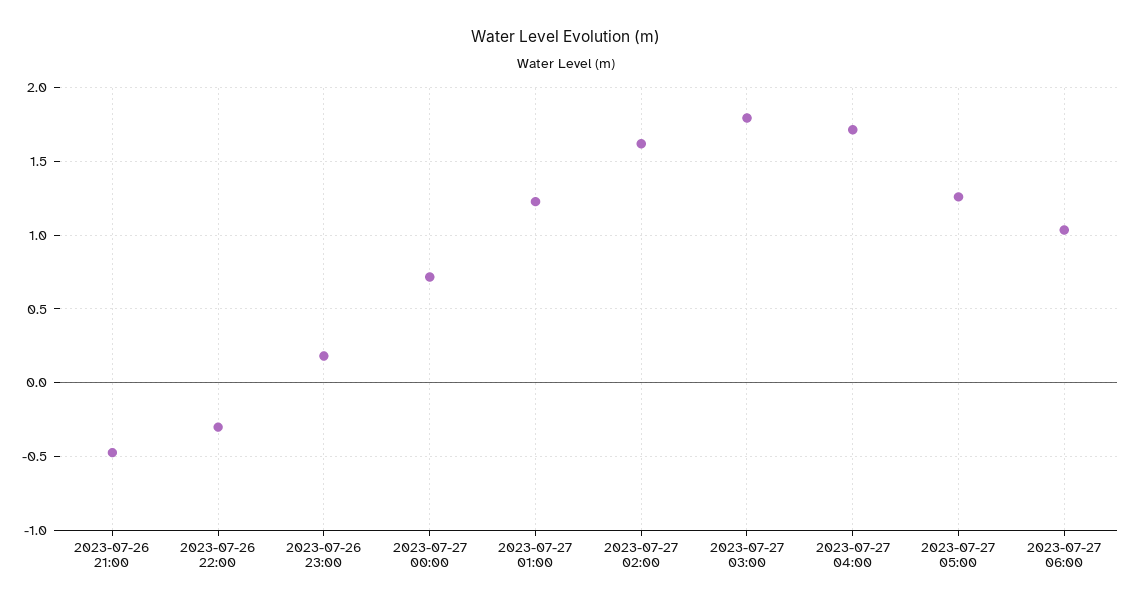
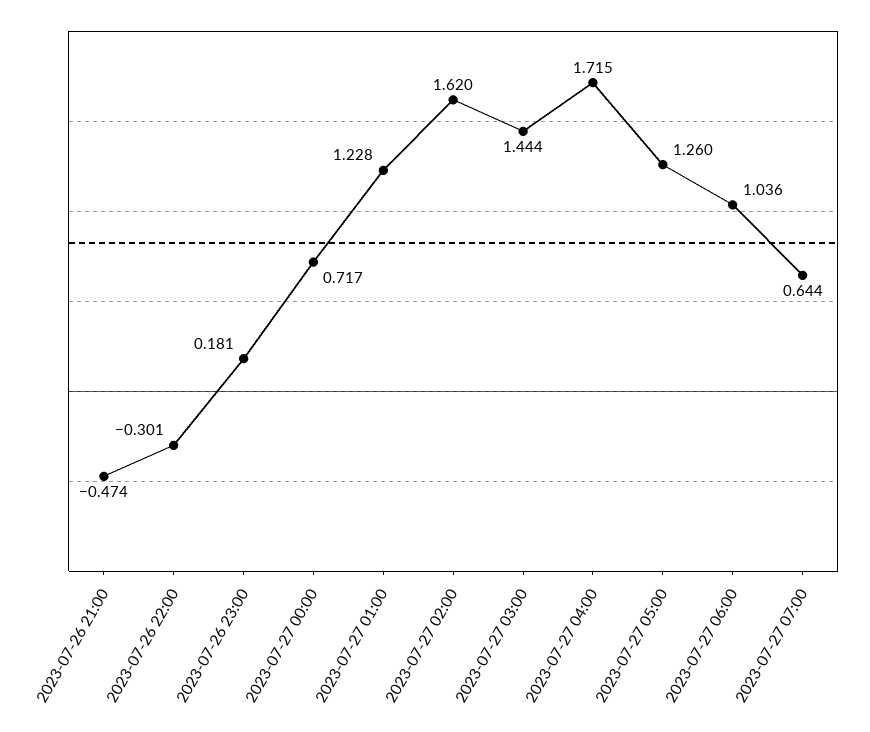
2023-07-27 03:00: 1.8 -> 1.444
2023-07-27 07:00: none -> 0.644

